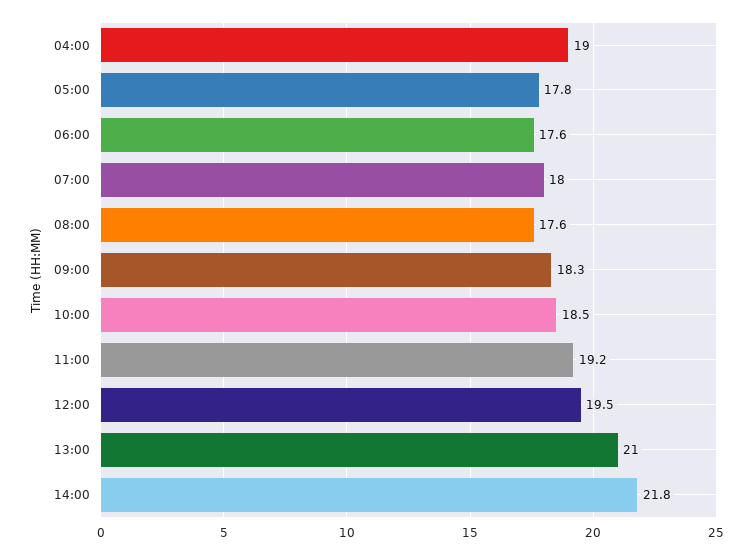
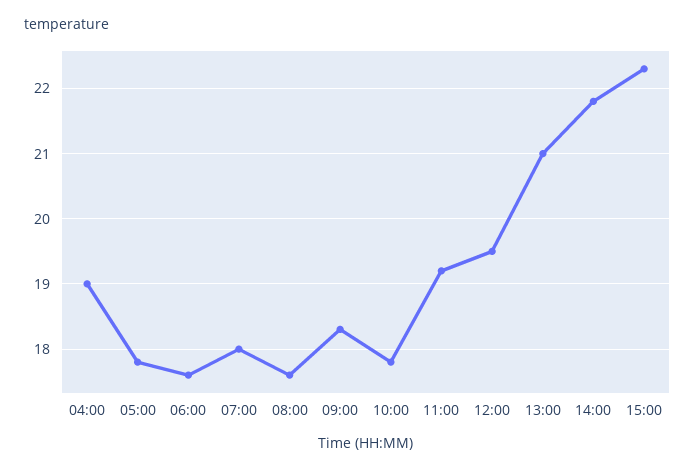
10:00: 18.5 -> 17.8
15:00: none -> 22.3

